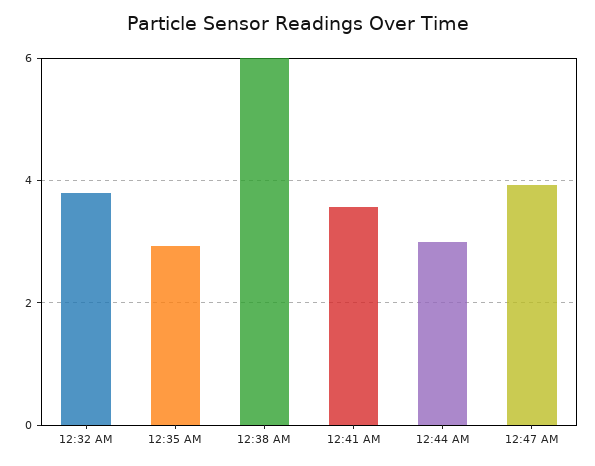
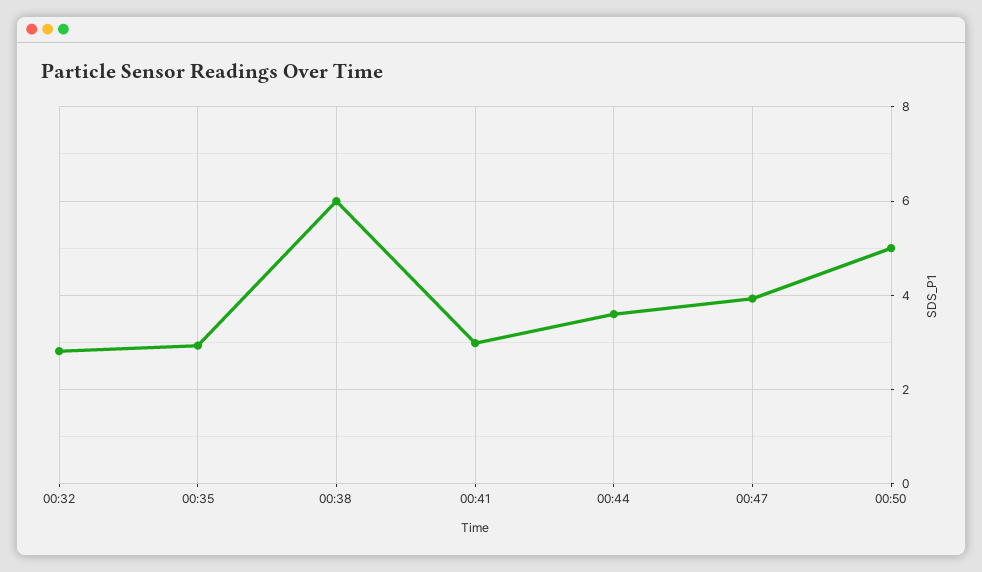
12:32 AM: 3.8 -> 2.8
12:41 AM: 3.6 -> 3
12:44 AM: 3 -> 3.6
00:50: none -> 5

